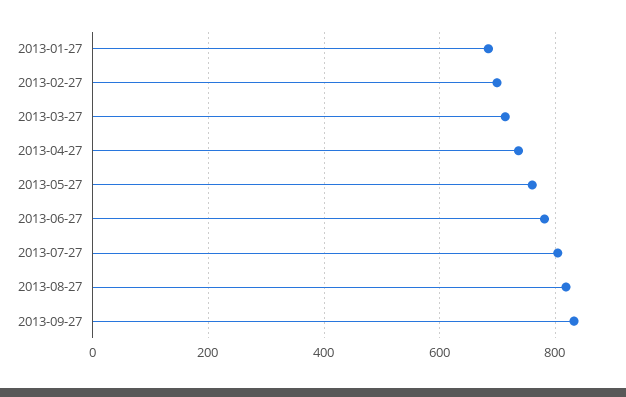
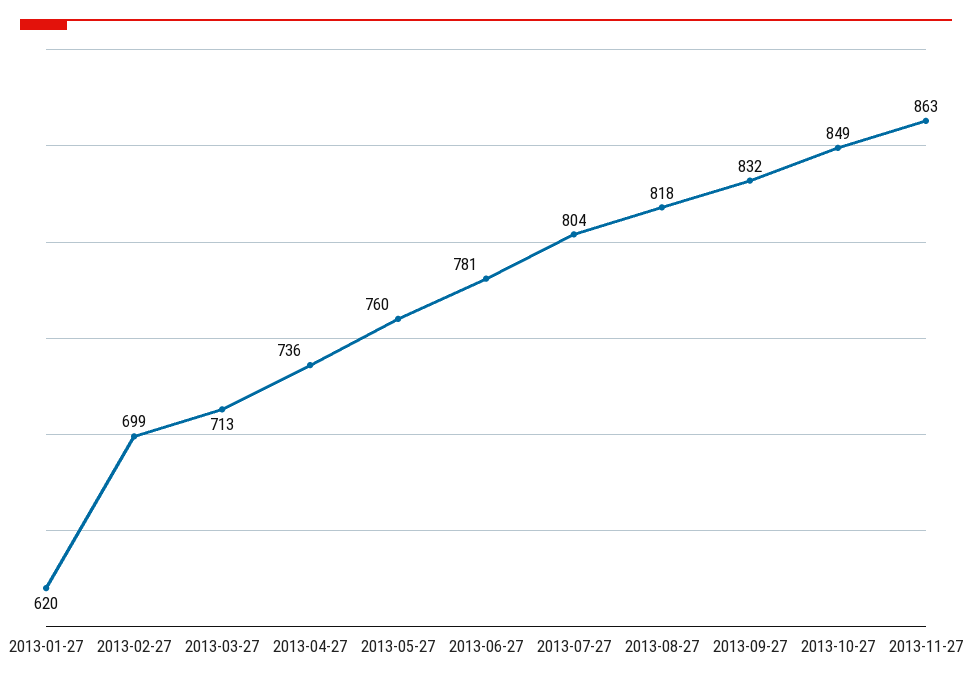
2013-01-27: 680 -> 620
2013-10-27: none -> 849
2013-11-27: none -> 863

